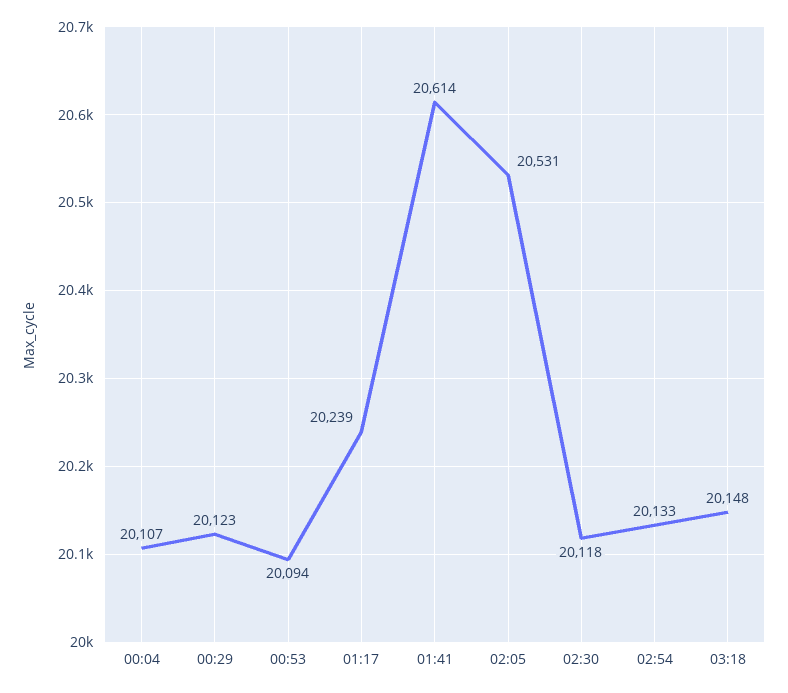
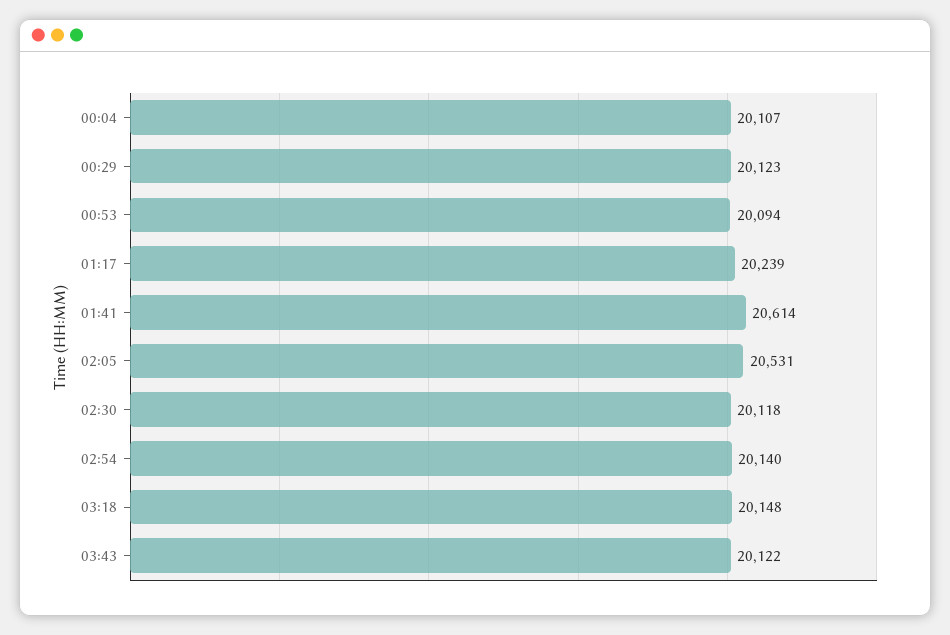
02:54: 20133 -> 20140
03:43: none -> 20122

